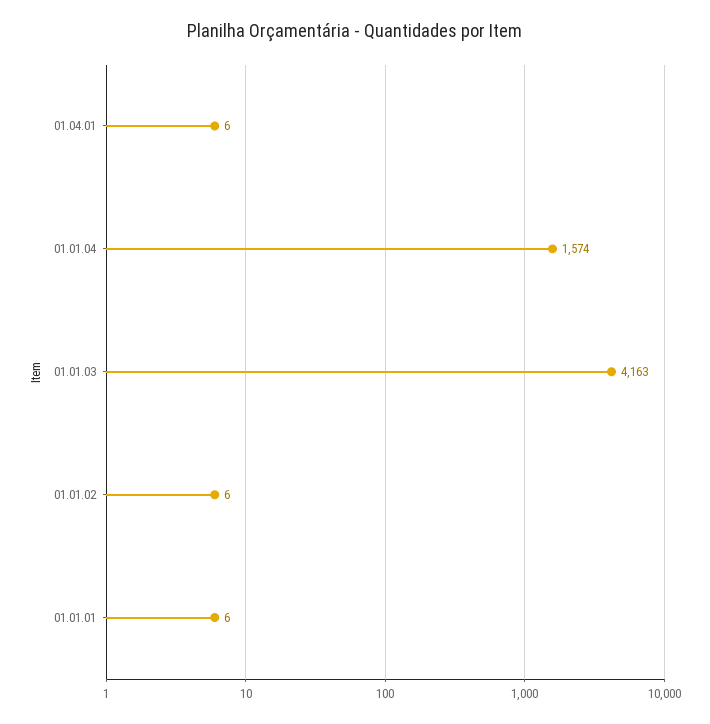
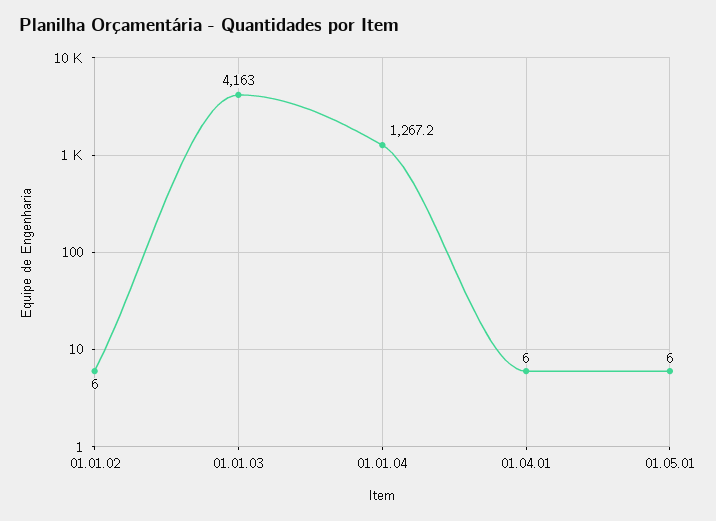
01.01.04: 1574 -> 1267.2
01.01.01: 6 -> none
01.05.01: none -> 6

